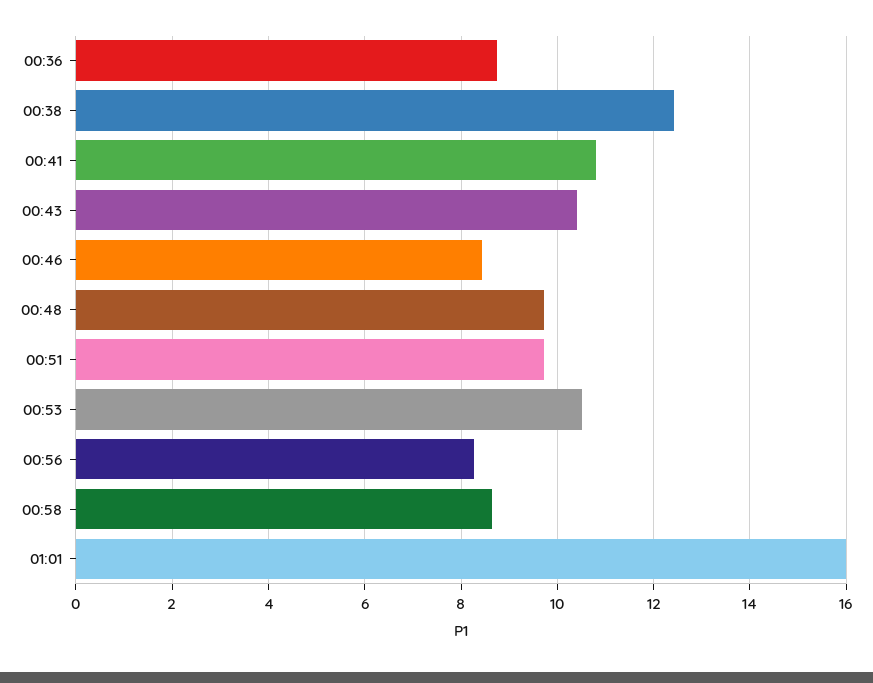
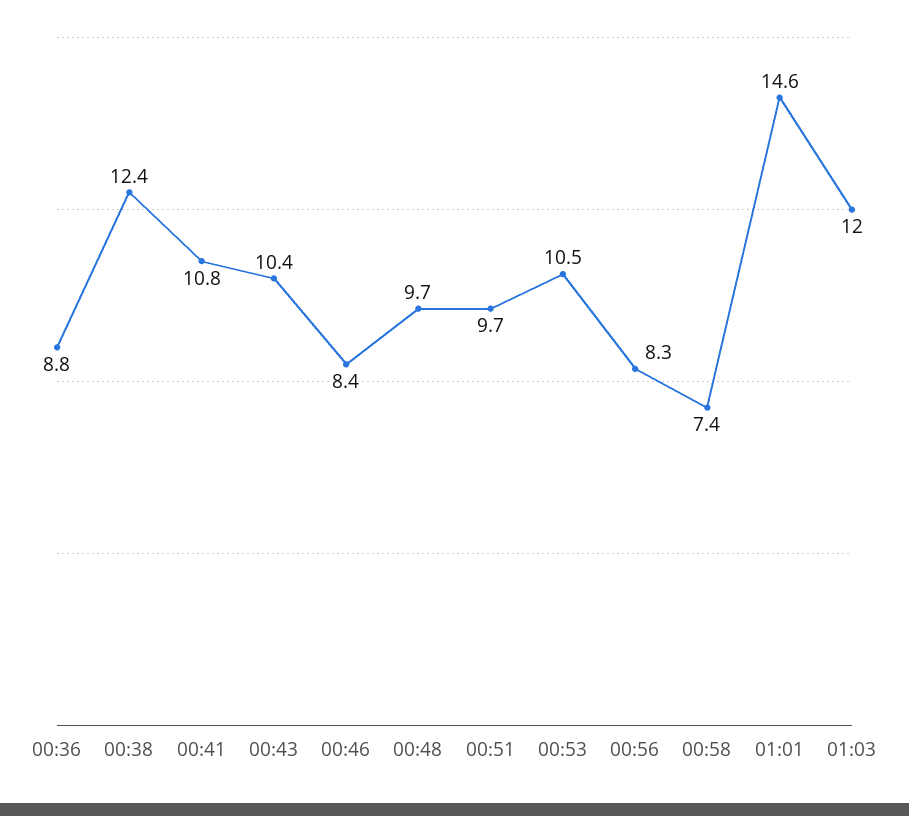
00:58: 8.6 -> 7.4
01:01: 16 -> 14.6
01:03: none -> 12

